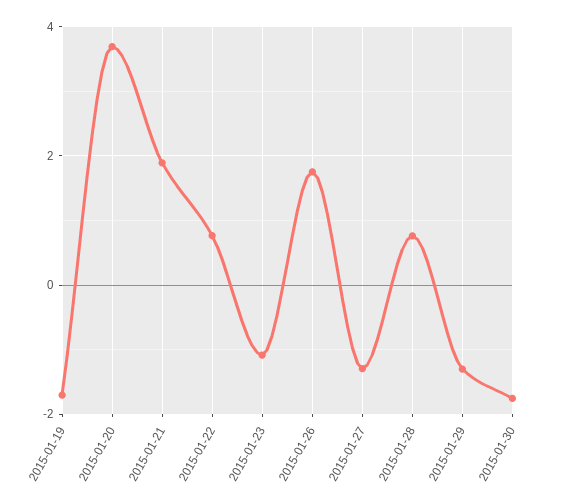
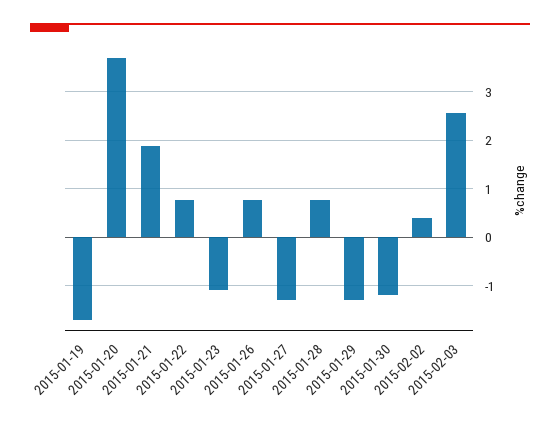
2015-01-26: 1.8 -> 0.8
2015-01-30: -1.8 -> -1.2
2015-02-02: none -> 0.4
2015-02-03: none -> 2.6

